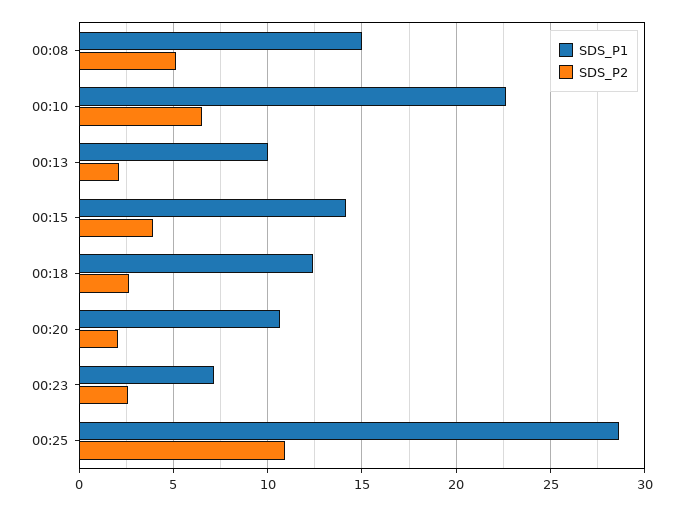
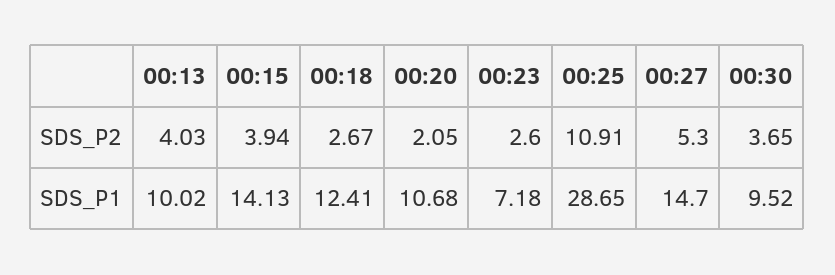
SDS_P1, 00:08: 15 -> none
SDS_P2, 00:08: 5 -> none
SDS_P1, 00:10: 22.5 -> none
SDS_P2, 00:10: 6.5 -> none
SDS_P2, 00:13: 2 -> 4.03
SDS_P2, 00:27: none -> 5.3
SDS_P2, 00:30: none -> 3.65
SDS_P1, 00:27: none -> 14.7
SDS_P1, 00:30: none -> 9.52

